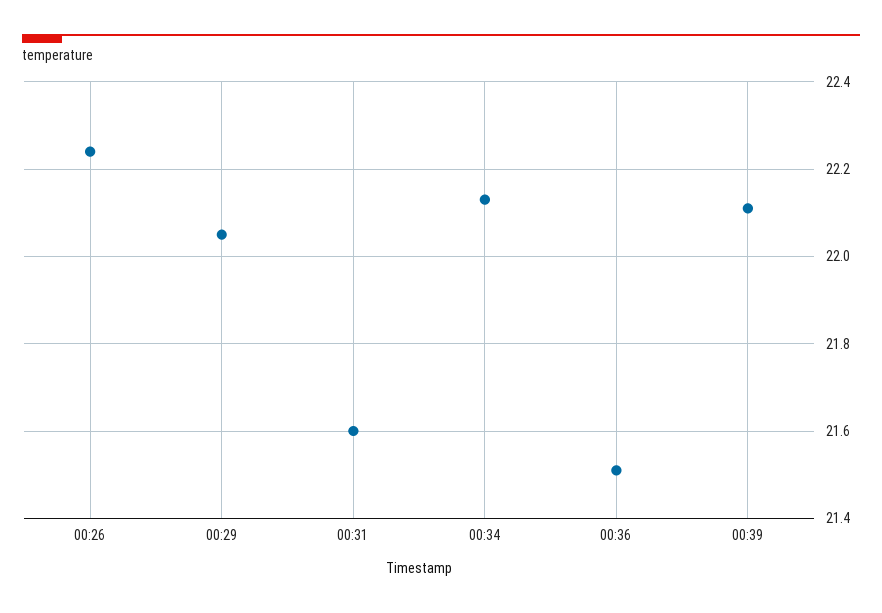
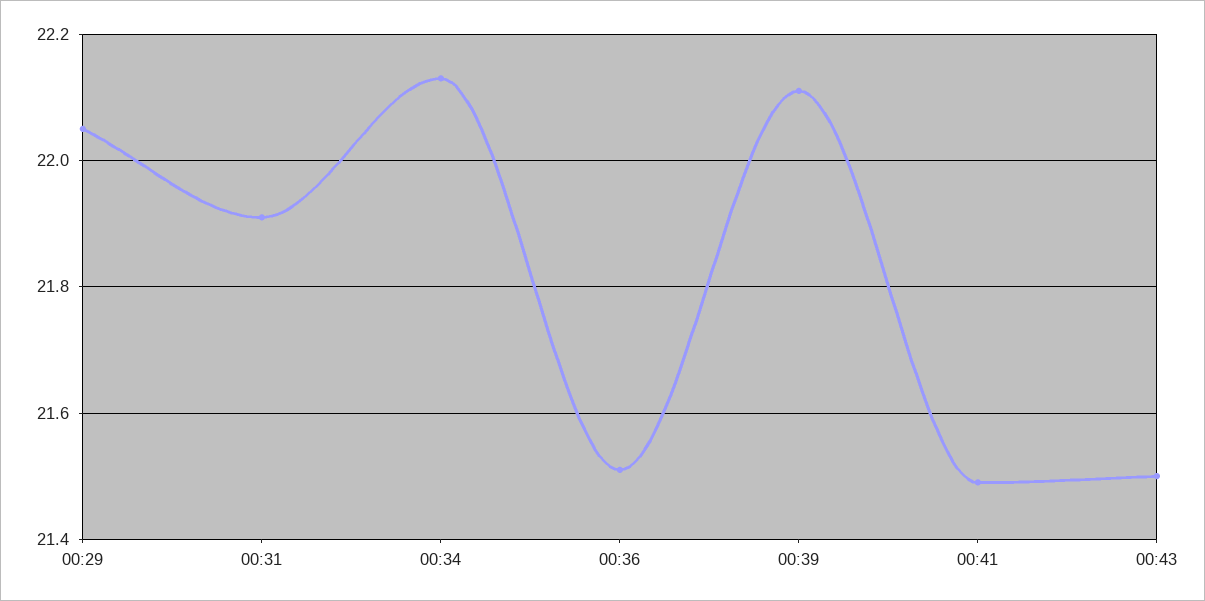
00:26: 22.25 -> none
00:31: 21.6 -> 21.9
00:41: none -> 21.5
00:43: none -> 21.5

